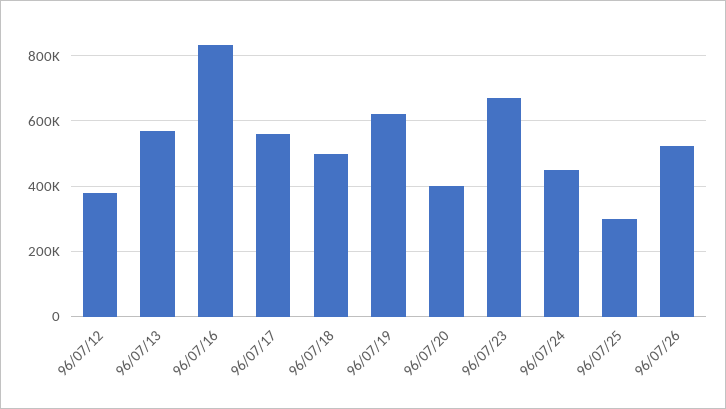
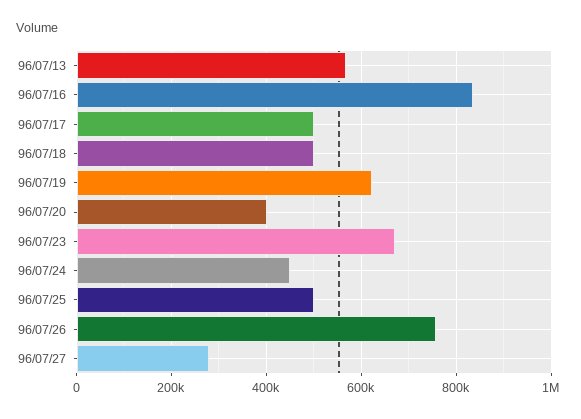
96/07/12: 380000 -> none
96/07/17: 560000 -> 500000
96/07/25: 300000 -> 500000
96/07/26: 520000 -> 760000
96/07/27: none -> 280000

